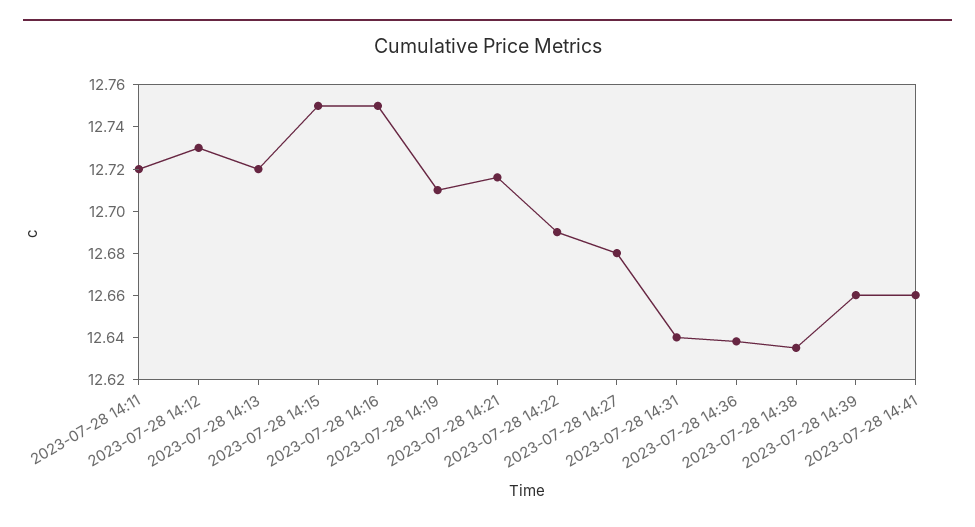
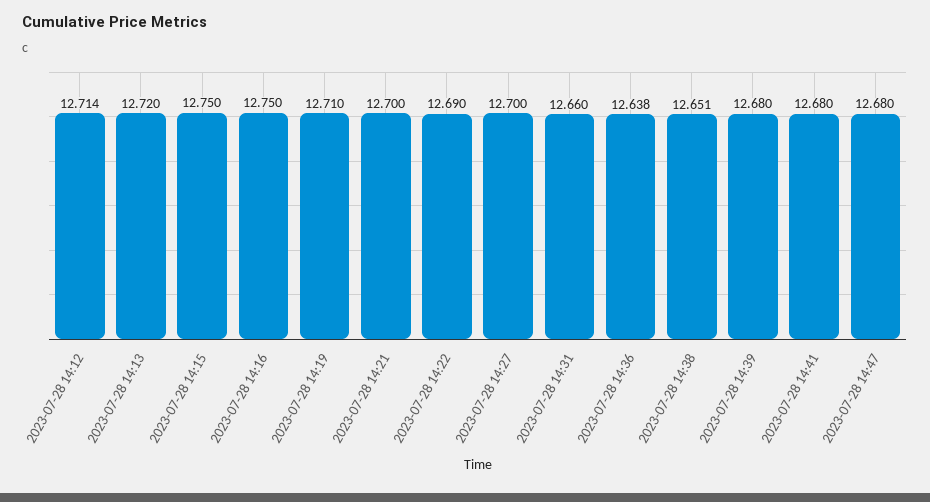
2023-07-28 14:11: 12.72 -> none
2023-07-28 14:12: 12.73 -> 12.714
2023-07-28 14:21: 12.715 -> 12.7
2023-07-28 14:27: 12.68 -> 12.7
2023-07-28 14:31: 12.64 -> 12.66
2023-07-28 14:38: 12.635 -> 12.651
2023-07-28 14:39: 12.66 -> 12.68
2023-07-28 14:41: 12.66 -> 12.68
2023-07-28 14:47: none -> 12.68

